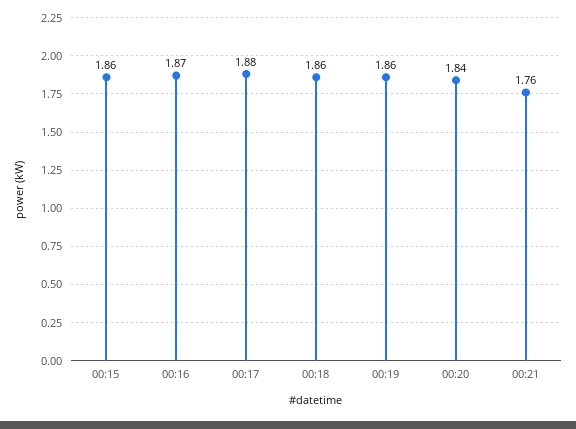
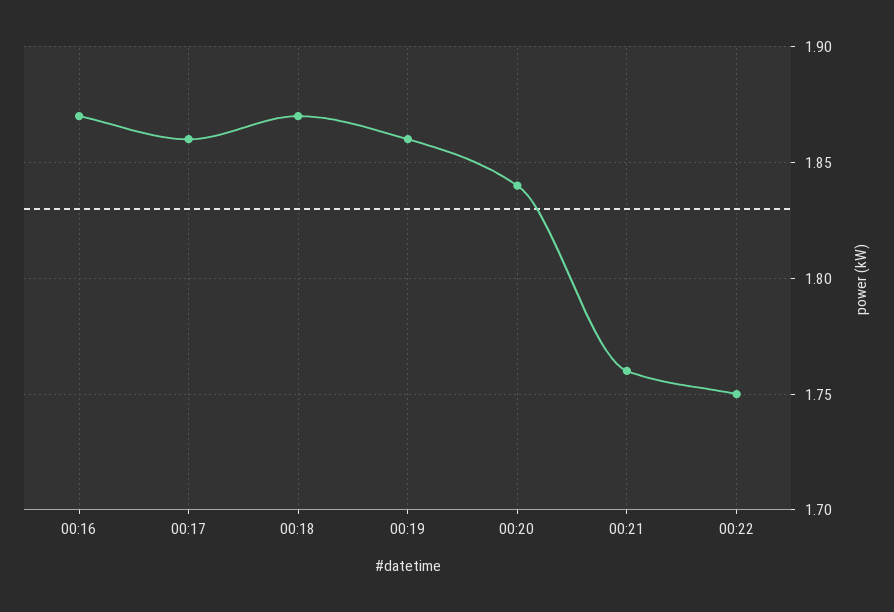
00:15: 1.86 -> none
00:17: 1.88 -> 1.86
00:18: 1.86 -> 1.87
00:22: none -> 1.75

